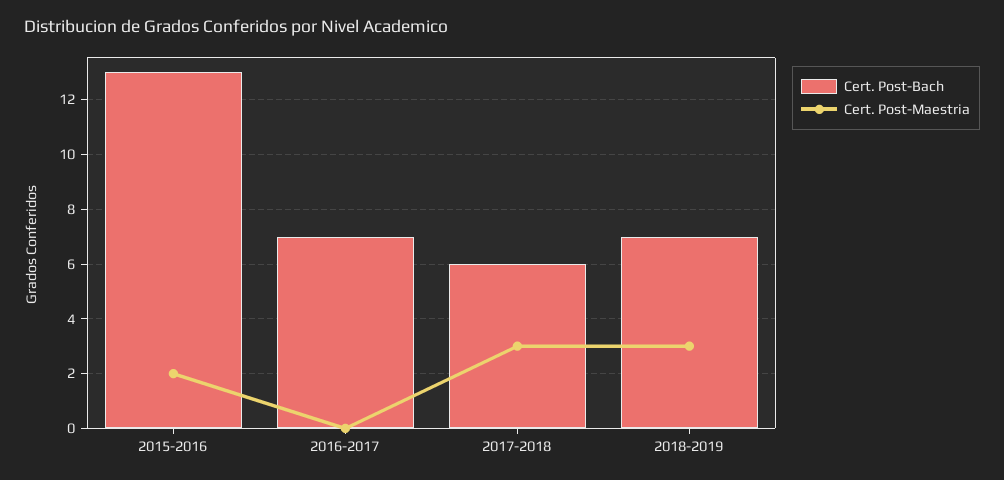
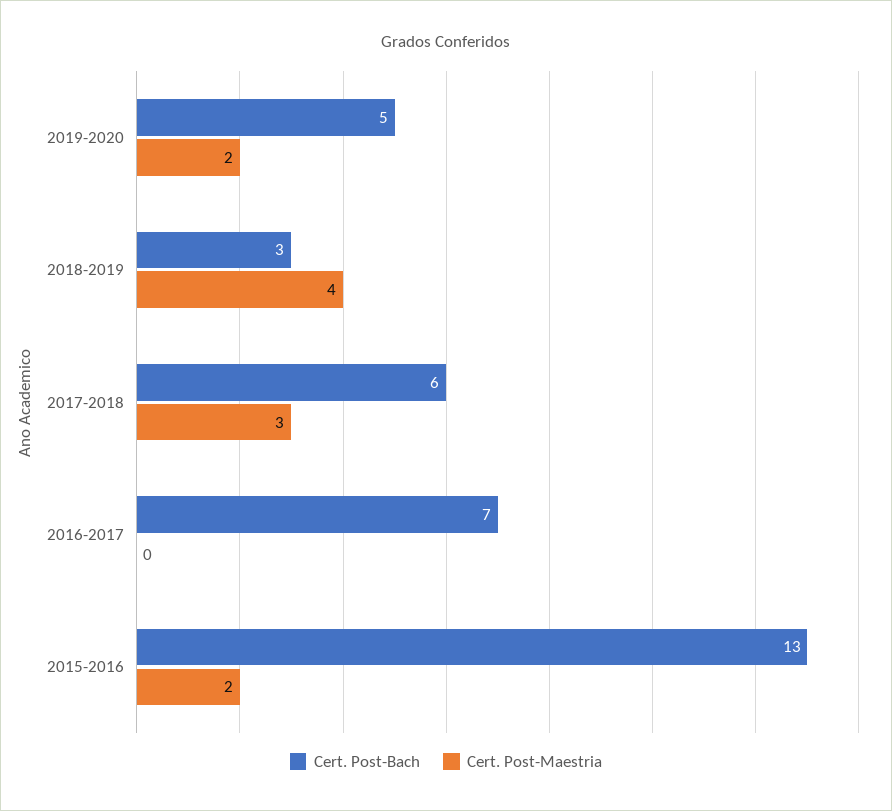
Cert. Post-Bach, 2018-2019: 7 -> 3
Cert. Post-Maestria, 2018-2019: 3 -> 4
Cert. Post-Bach, 2019-2020: none -> 5
Cert. Post-Maestria, 2019-2020: none -> 2

